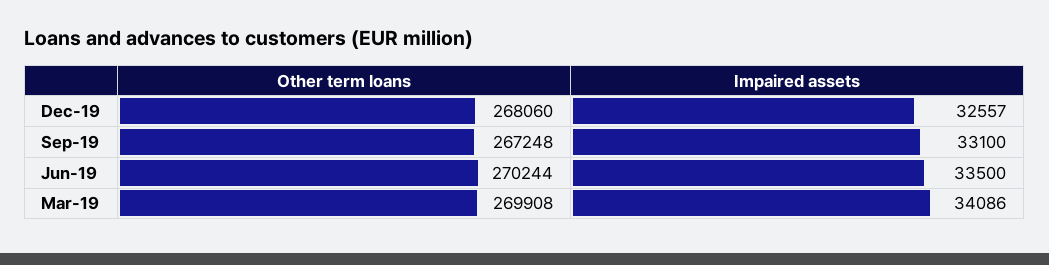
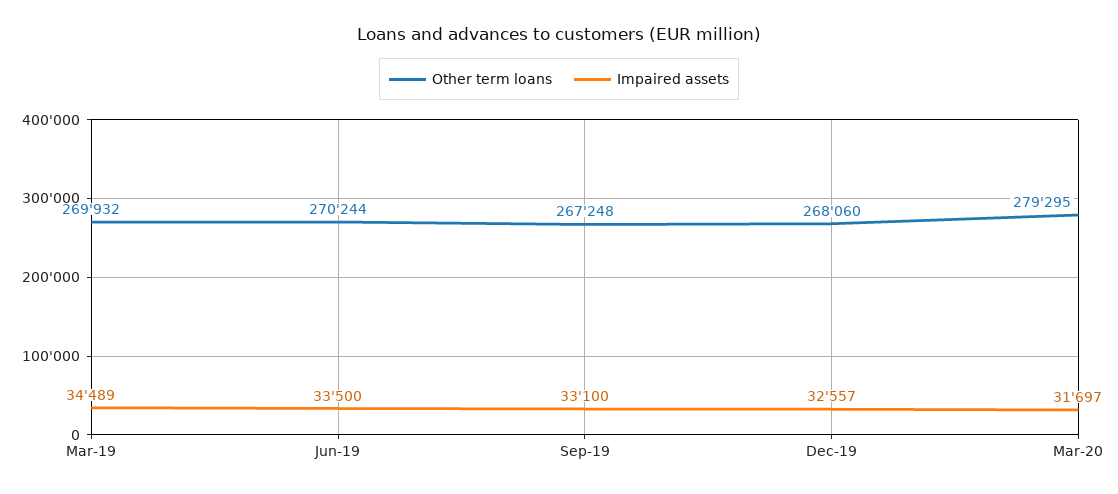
Other term loans, Mar-19: 269908 -> 269932
Impaired assets, Mar-19: 34086 -> 34489
Other term loans, Mar-20: none -> 279295
Impaired assets, Mar-20: none -> 31697

